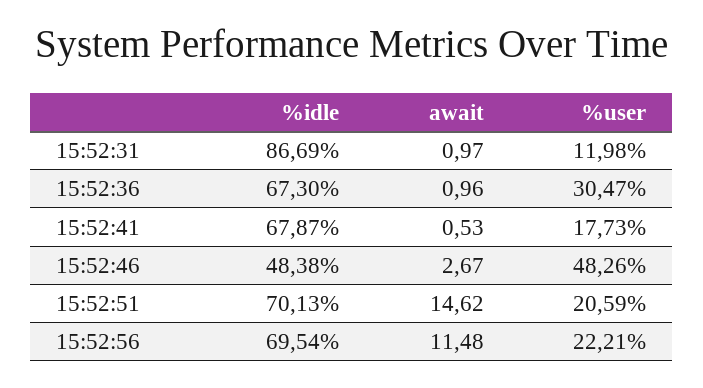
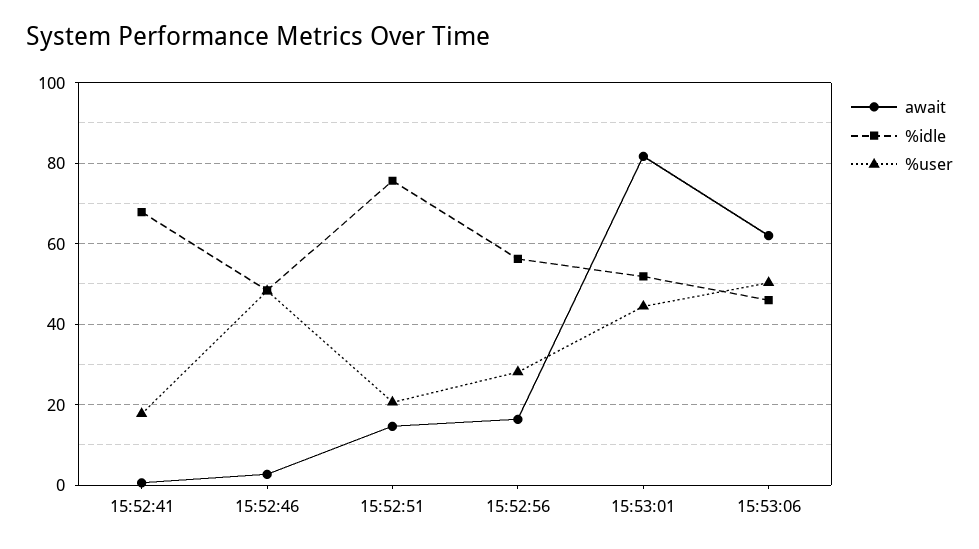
%idle, 15:52:31: 86.69 -> none
await, 15:52:31: 0.97 -> none
%user, 15:52:31: 11.98 -> none
%idle, 15:52:36: 67.3 -> none
await, 15:52:36: 0.96 -> none
%user, 15:52:36: 30.47 -> none
%idle, 15:52:51: 70.13 -> 76
%idle, 15:52:56: 69.54 -> 56
await, 15:52:56: 11.48 -> 16
%user, 15:52:56: 22.21 -> 28
await, 15:53:01: none -> 82
%idle, 15:53:01: none -> 52
%user, 15:53:01: none -> 44
await, 15:53:06: none -> 62
%idle, 15:53:06: none -> 46
%user, 15:53:06: none -> 50

